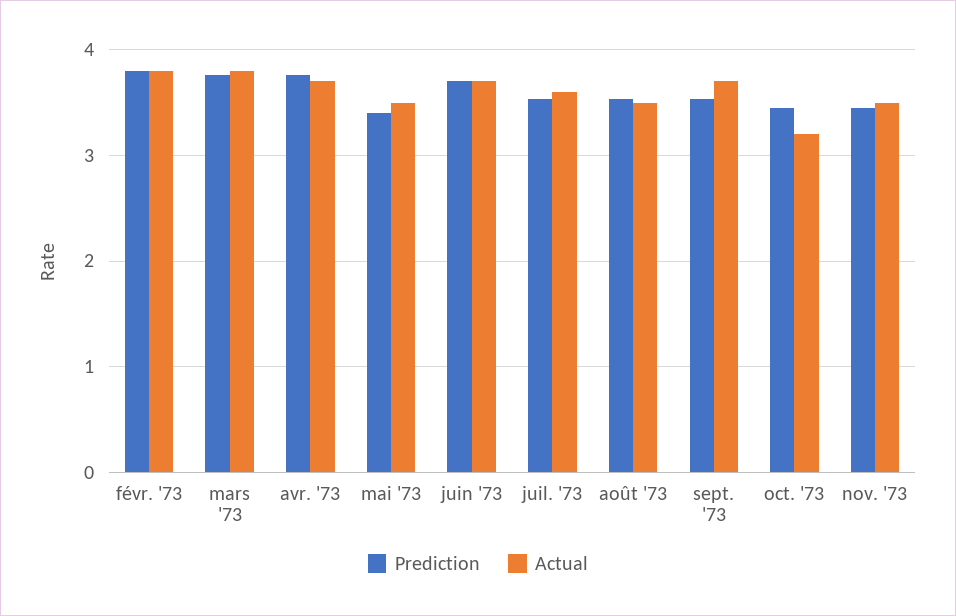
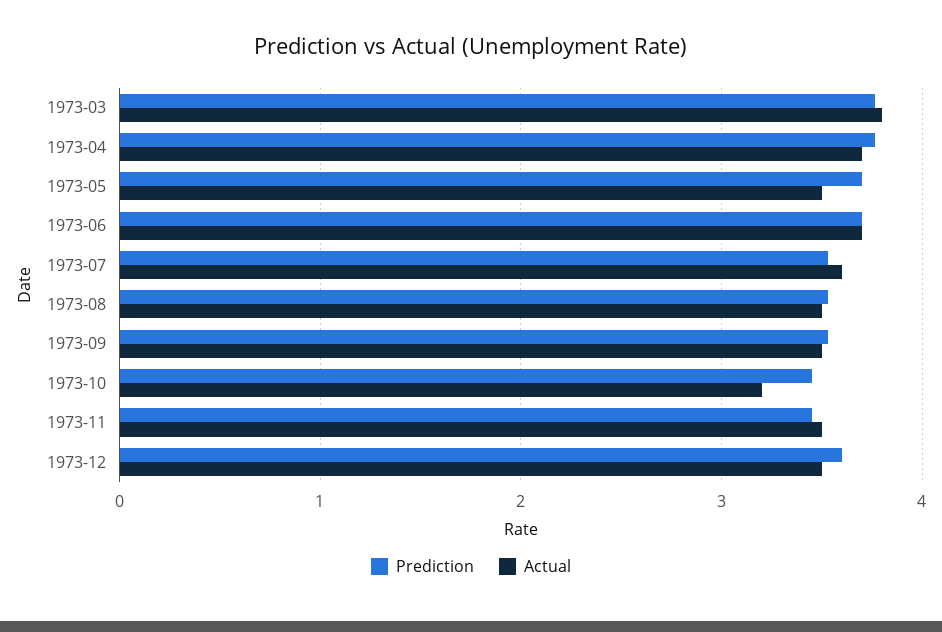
Prediction, févr. '73: 3.8 -> none
Actual, févr. '73: 3.8 -> none
Prediction, mai '73: 3.4 -> 3.7
Actual, sept. '73: 3.7 -> 3.5
Prediction, 1973-12: none -> 3.6
Actual, 1973-12: none -> 3.5

